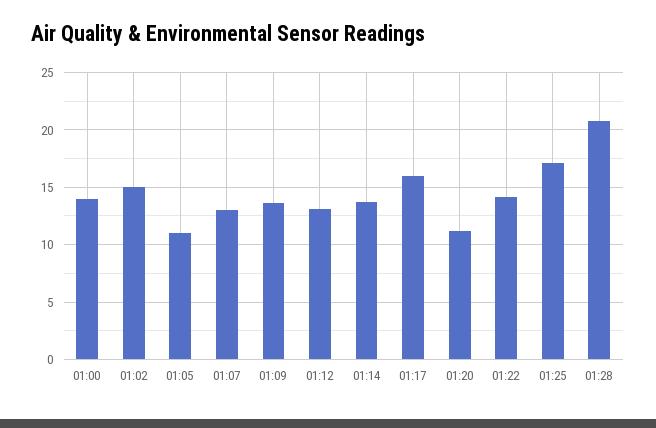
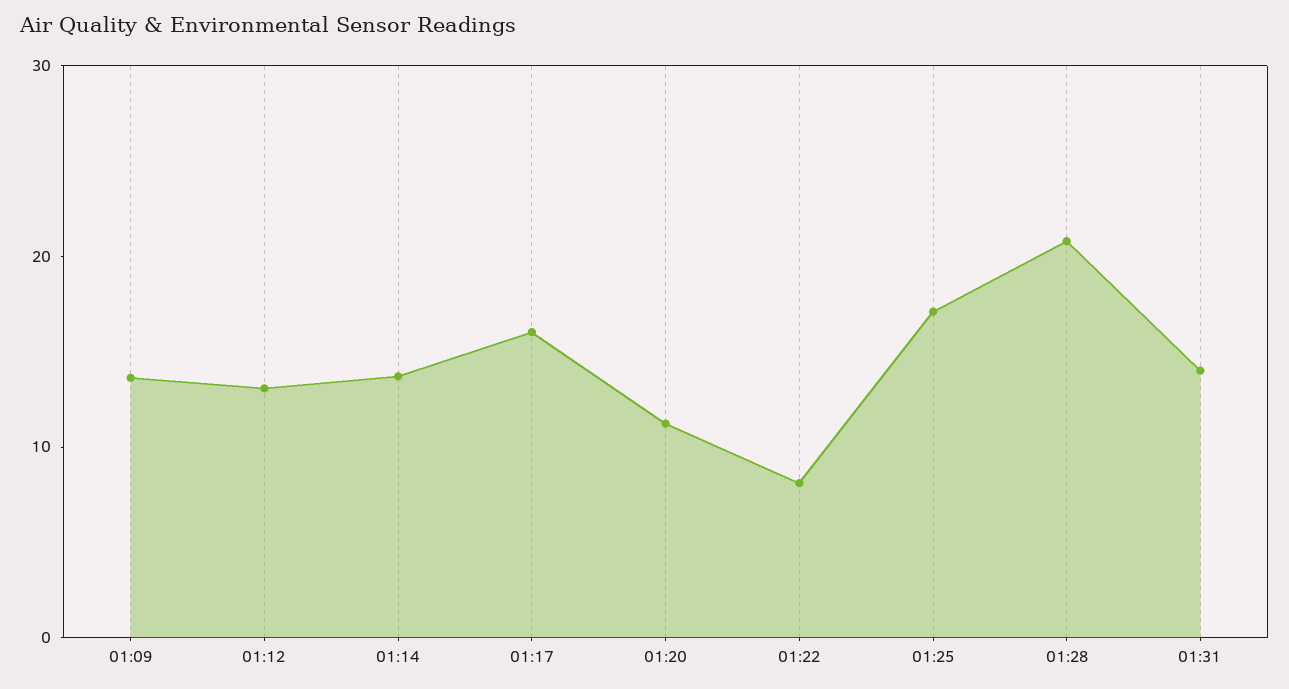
01:00: 14 -> none
01:02: 15 -> none
01:05: 11 -> none
01:07: 13 -> none
01:22: 14 -> 8
01:31: none -> 14

